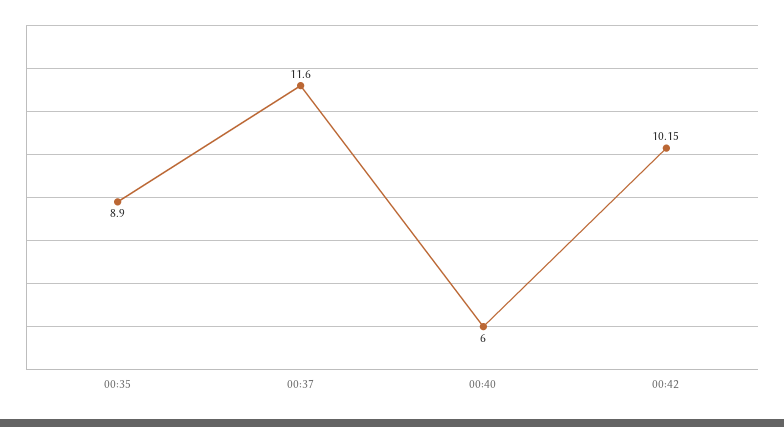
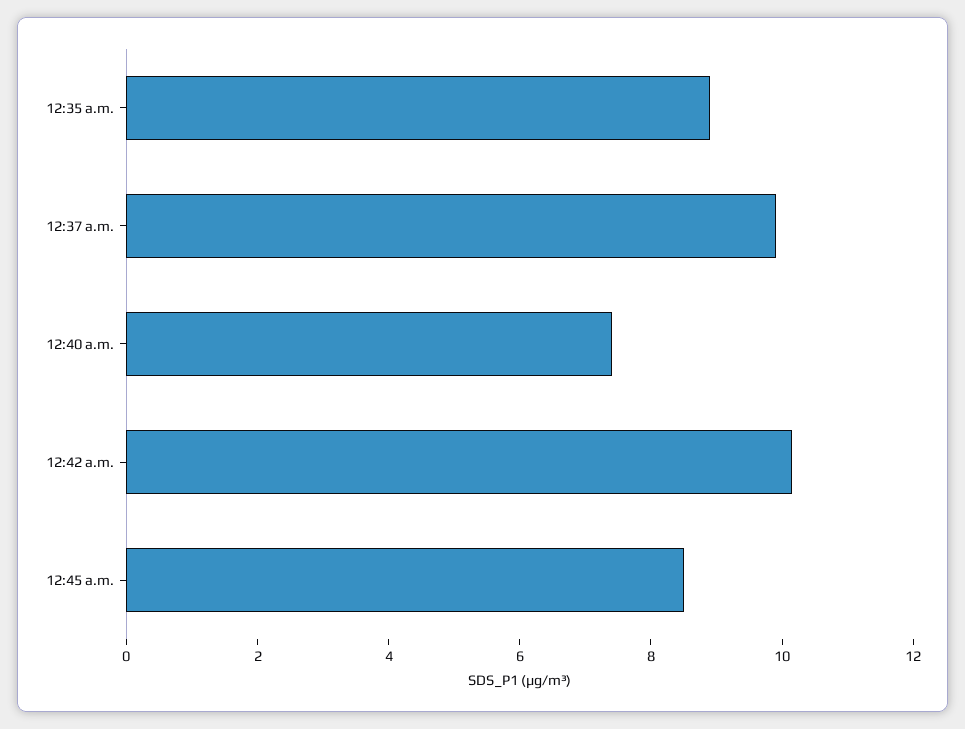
00:37: 11.6 -> 10
00:40: 6 -> 7.5
12:45 a.m.: none -> 8.5

